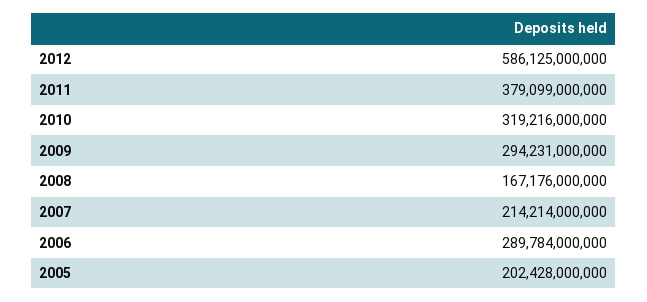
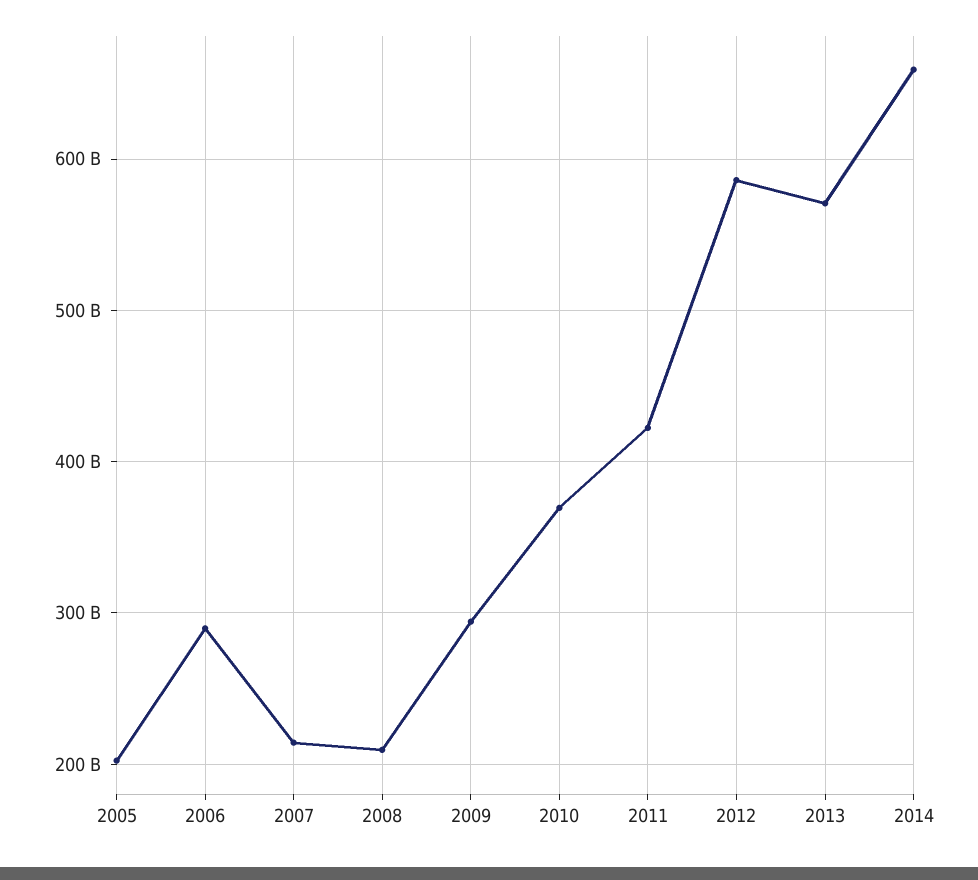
2011: 379099000000 -> 420000000000
2010: 319216000000 -> 370000000000
2008: 167176000000 -> 210000000000
2013: none -> 570000000000
2014: none -> 660000000000

